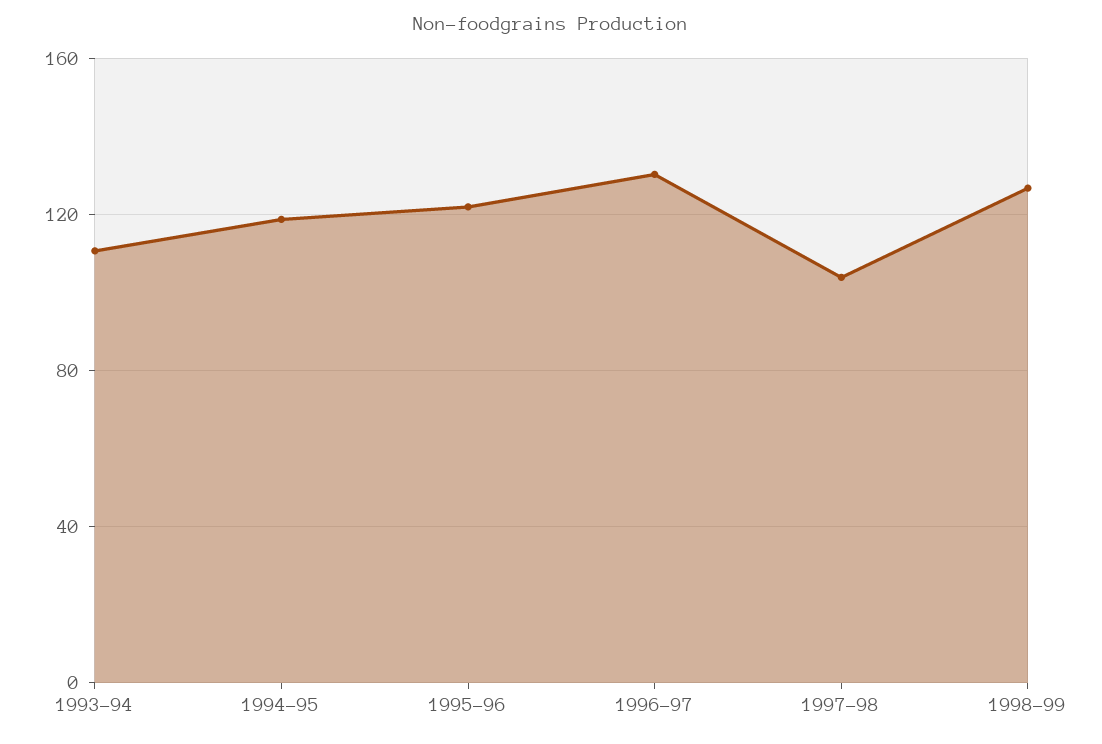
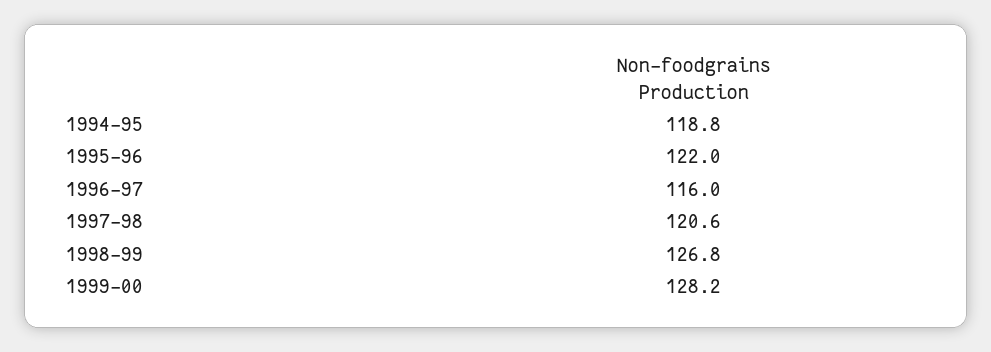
1993-94: 110 -> none
1996-97: 130 -> 116
1997-98: 105 -> 120.6
1999-00: none -> 128.2

